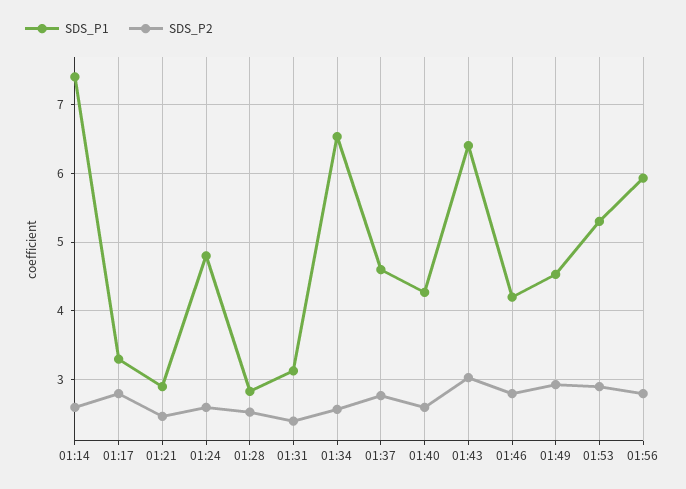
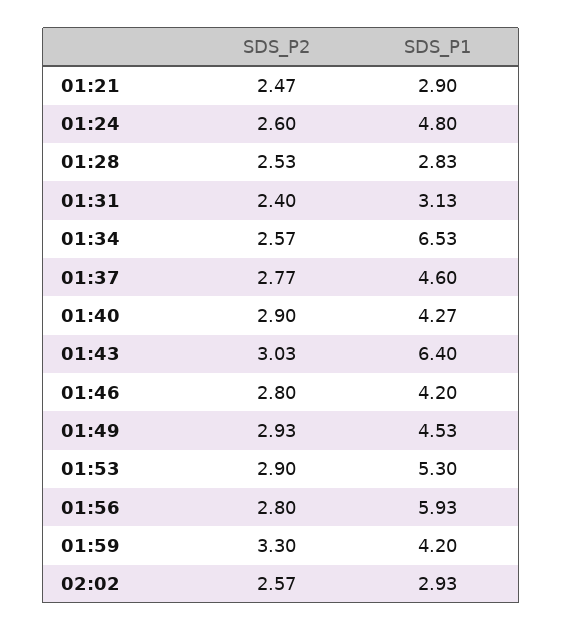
SDS_P1, 01:14: 7.4 -> none
SDS_P2, 01:14: 2.6 -> none
SDS_P1, 01:17: 3.3 -> none
SDS_P2, 01:17: 2.8 -> none
SDS_P2, 01:40: 2.6 -> 2.9
SDS_P2, 01:59: none -> 3.3
SDS_P1, 01:59: none -> 4.2
SDS_P2, 02:02: none -> 2.57
SDS_P1, 02:02: none -> 2.93

